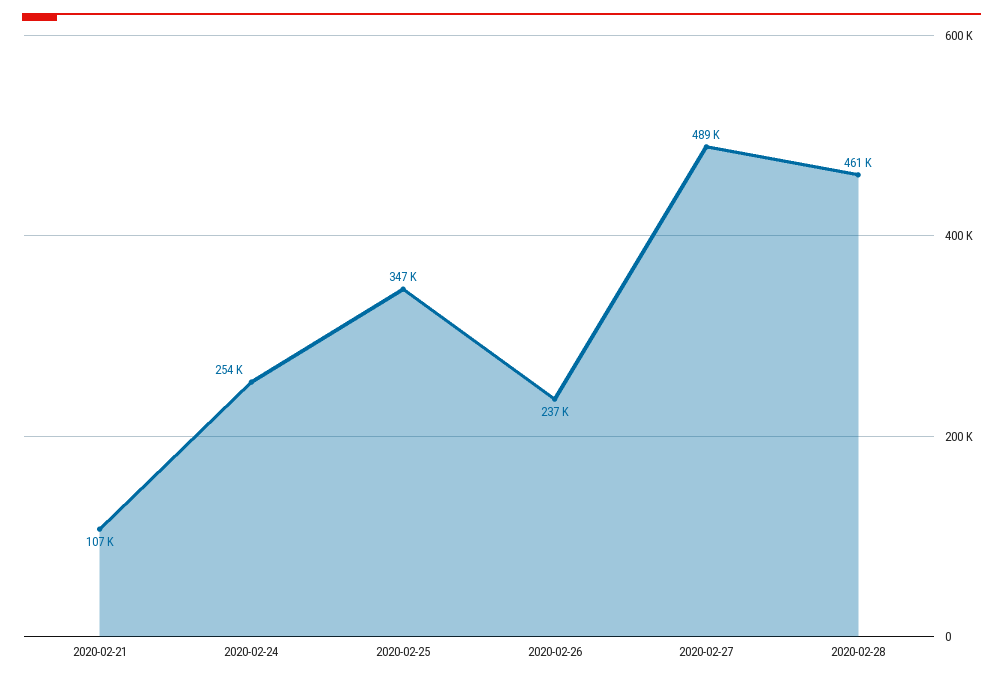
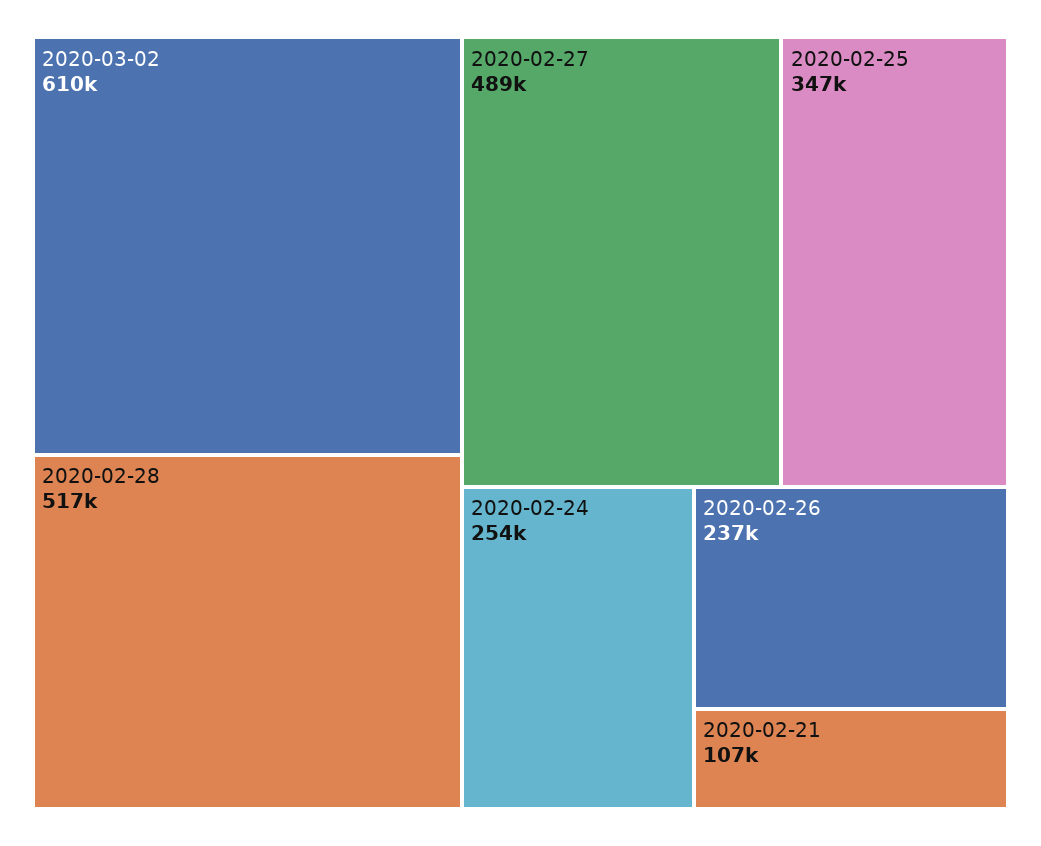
2020-02-28: 461000 -> 517000
2020-03-02: none -> 610000

